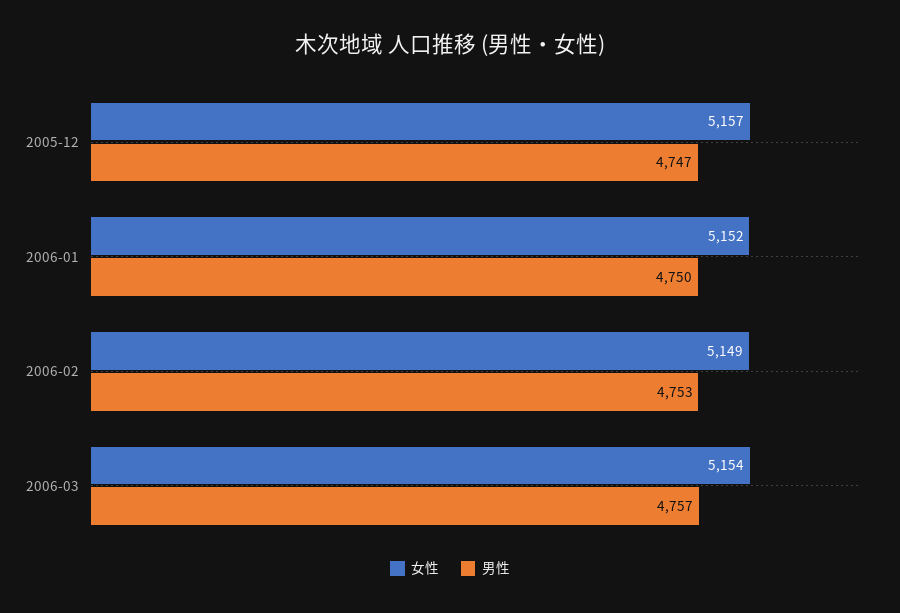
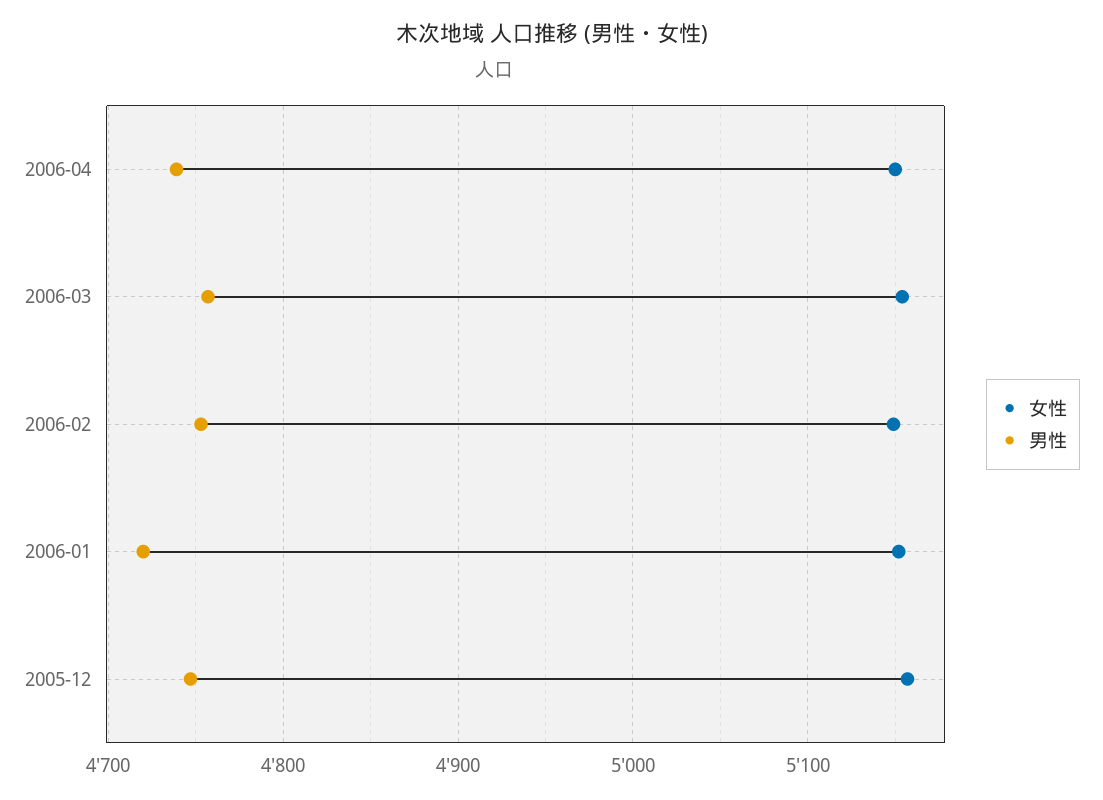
男性, 2006-01: 4750 -> 4720
女性, 2006-04: none -> 5150
男性, 2006-04: none -> 4740

